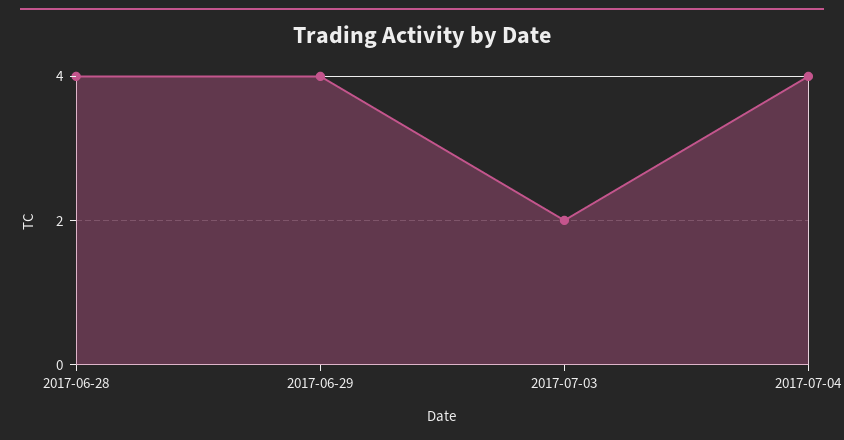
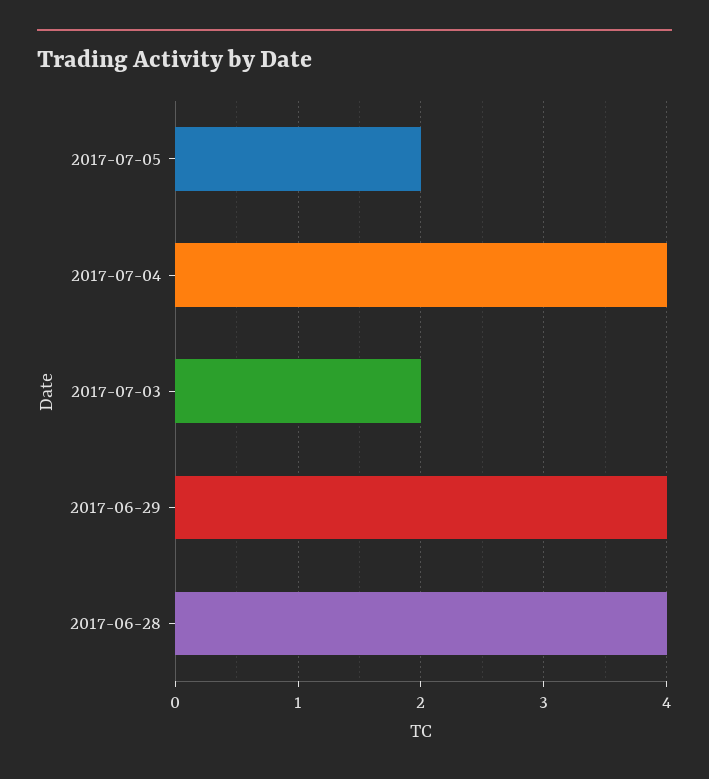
2017-07-05: none -> 2

